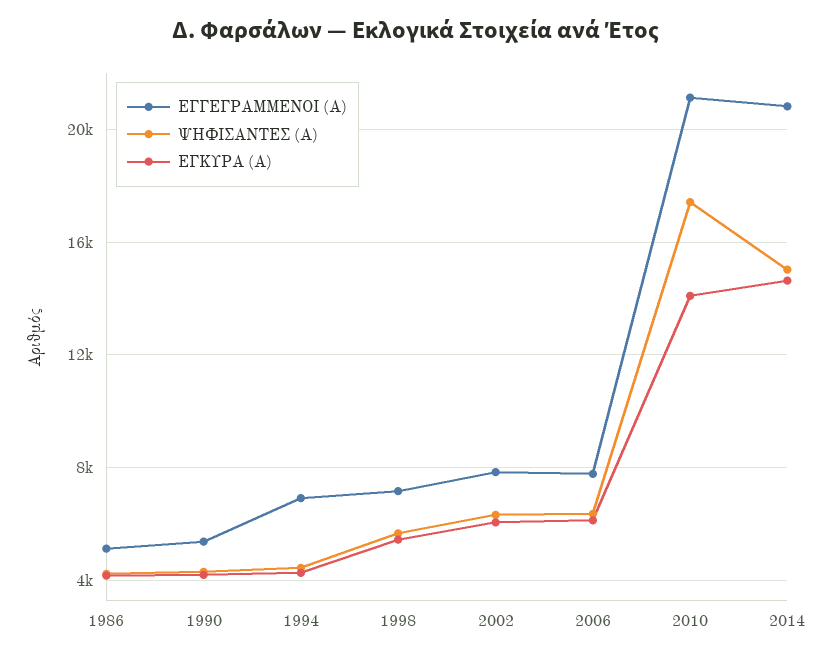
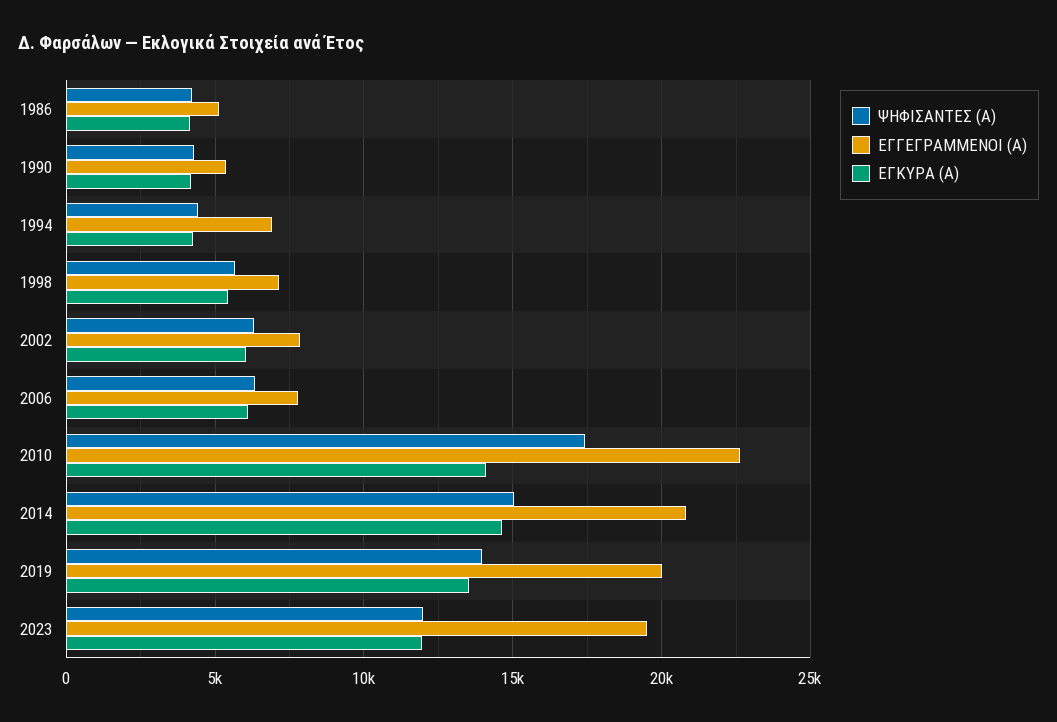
ΕΓΓΕΓΡΑΜΜΕΝΟΙ (Α), 2010: 21000 -> 22500
ΨΗΦΙΣΑΝΤΕΣ (Α), 2019: none -> 14000
ΕΓΓΕΓΡΑΜΜΕΝΟΙ (Α), 2019: none -> 20000
ΕΓΚΥΡΑ (Α), 2019: none -> 13500
ΨΗΦΙΣΑΝΤΕΣ (Α), 2023: none -> 12000
ΕΓΓΕΓΡΑΜΜΕΝΟΙ (Α), 2023: none -> 19500
ΕΓΚΥΡΑ (Α), 2023: none -> 12000

